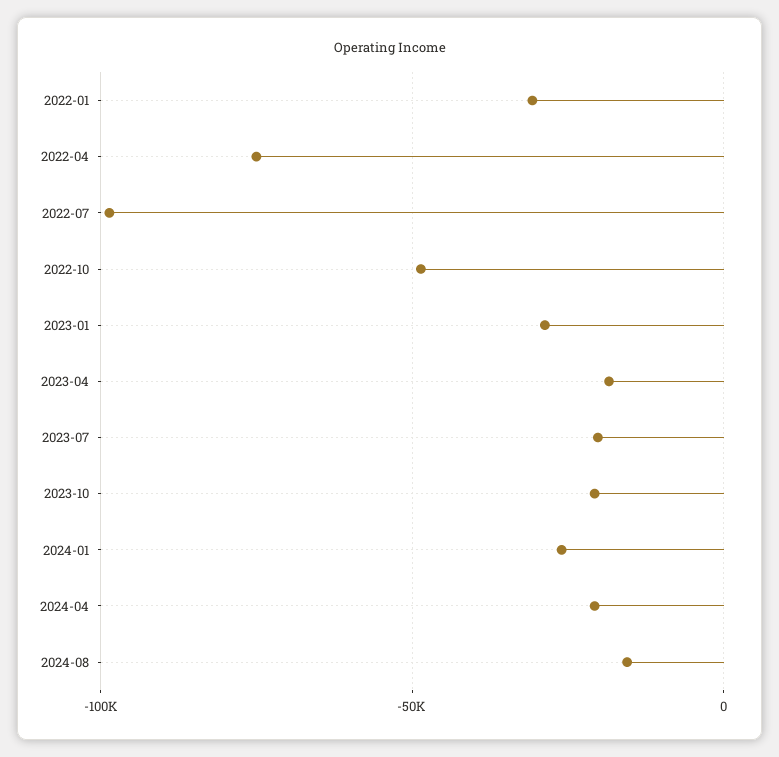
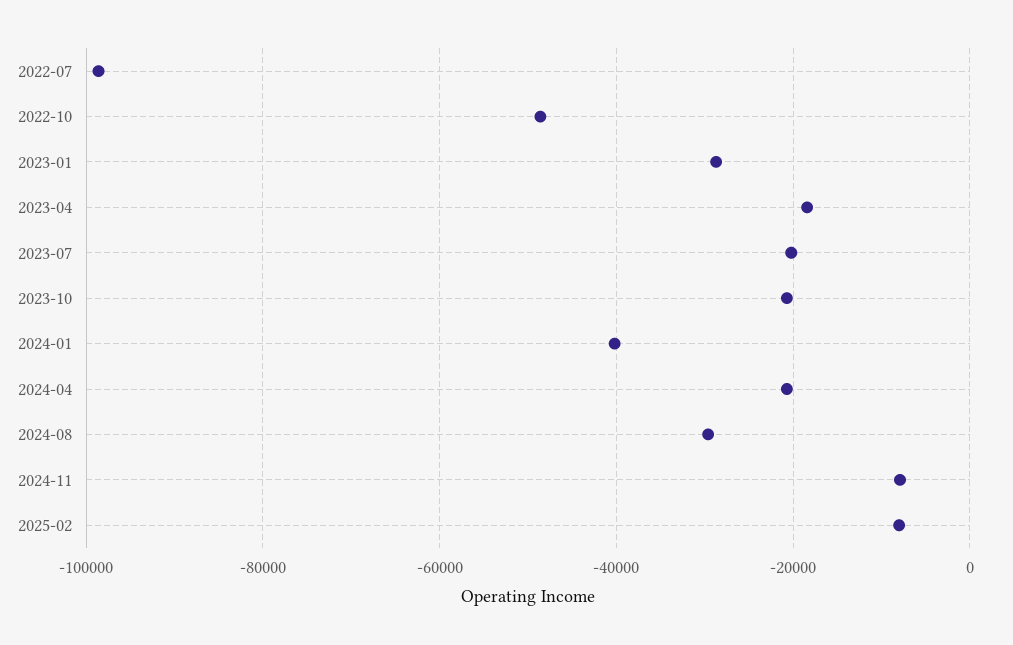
2022-01: -30000 -> none
2022-04: -75000 -> none
2024-01: -25000 -> -40000
2024-08: -15000 -> -30000
2024-11: none -> -8000
2025-02: none -> -8000

